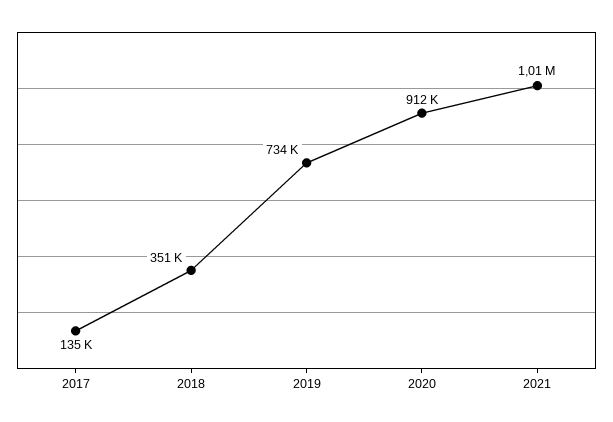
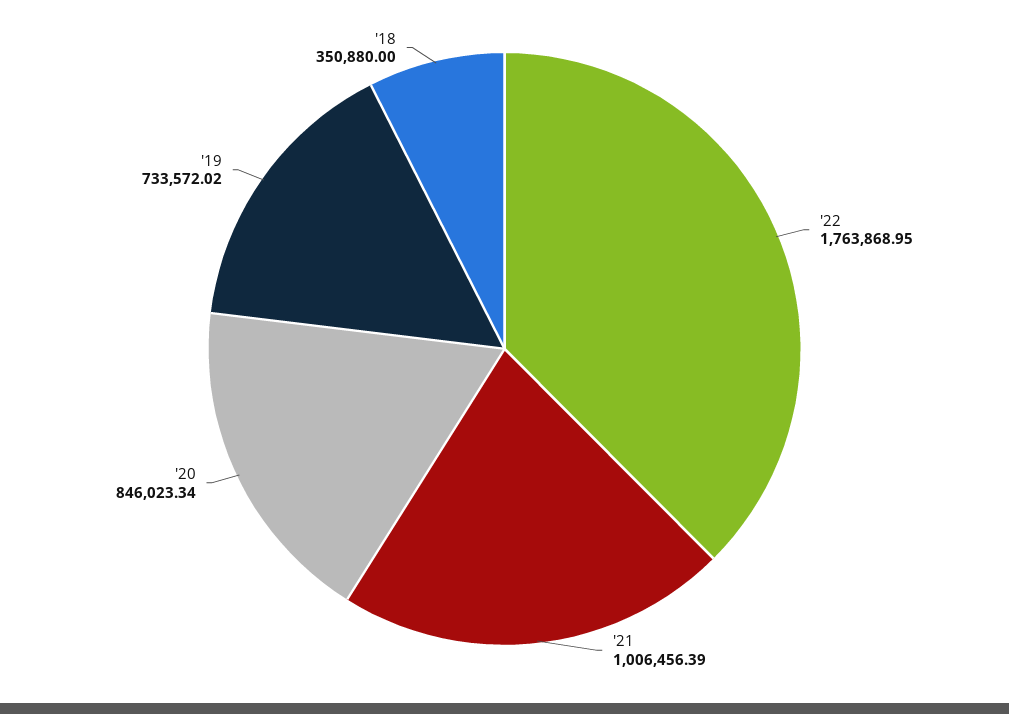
2017: 135000 -> none
2020: 912000 -> 846023.34
'22: none -> 1763868.95

